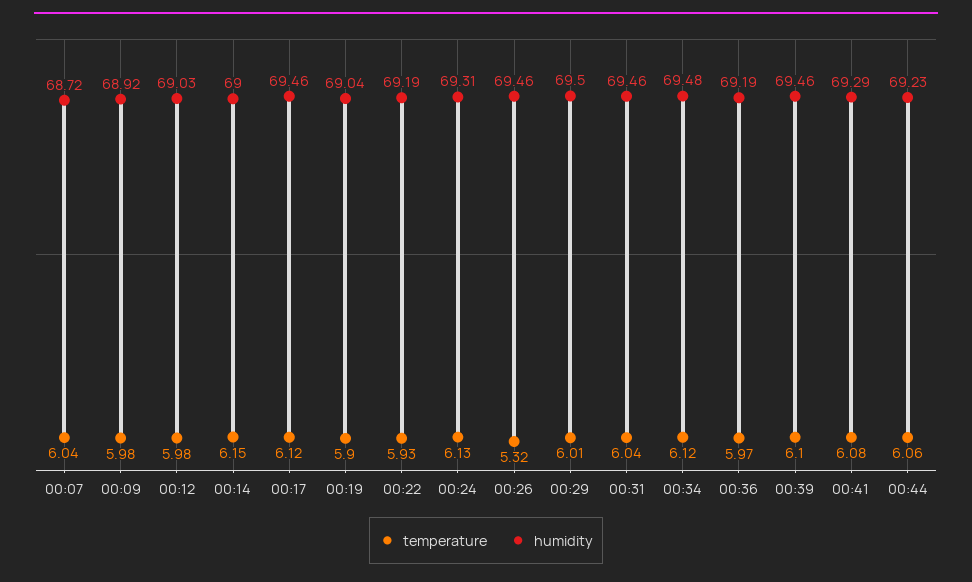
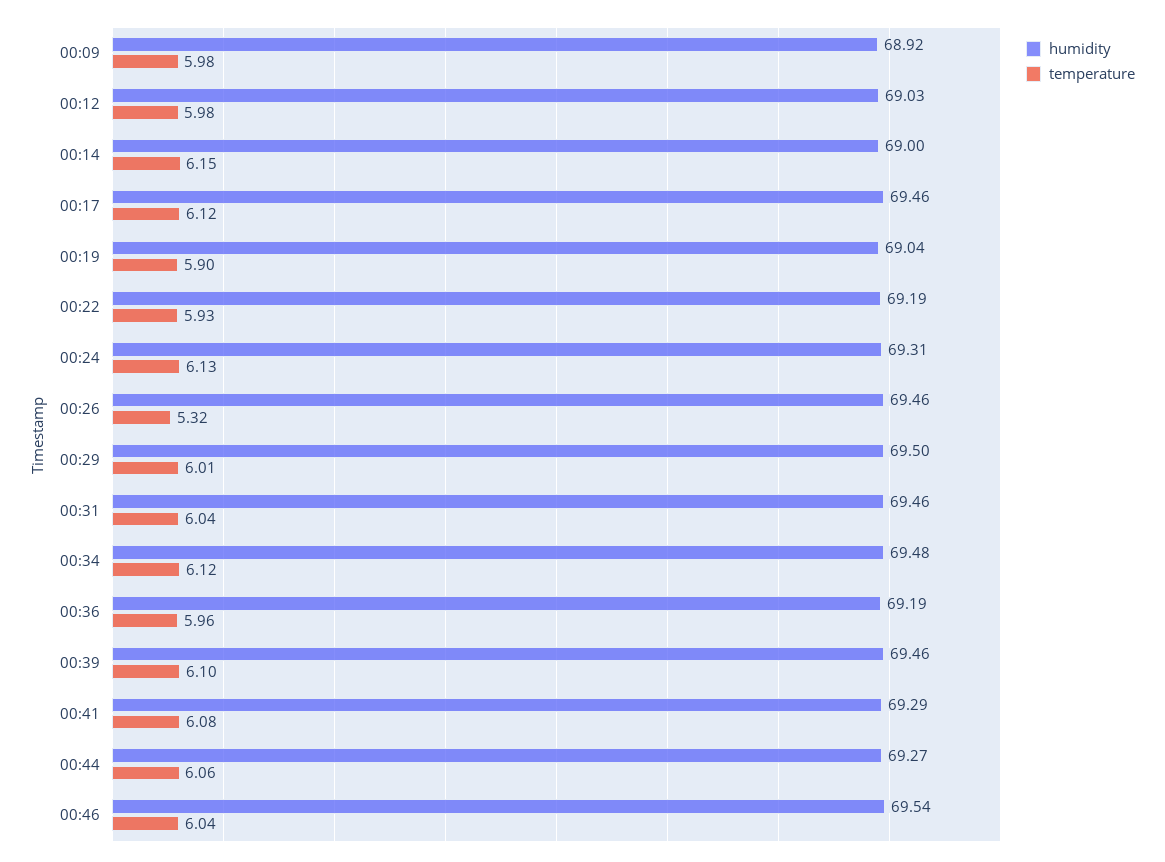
temperature, 00:07: 6.04 -> none
humidity, 00:07: 68.72 -> none
temperature, 00:36: 5.97 -> 5.96
humidity, 00:44: 69.23 -> 69.27
humidity, 00:46: none -> 69.54
temperature, 00:46: none -> 6.04

